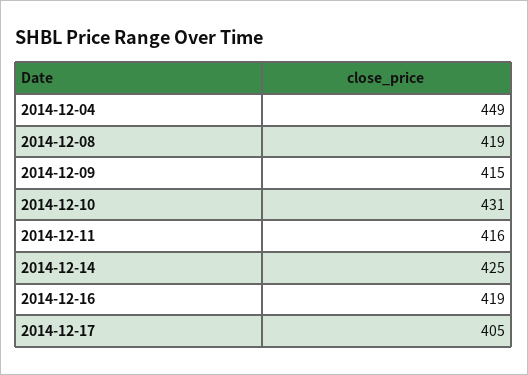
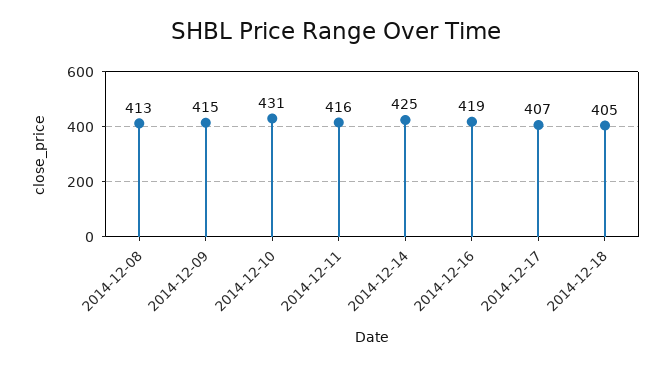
2014-12-04: 449 -> none
2014-12-08: 419 -> 413
2014-12-17: 405 -> 407
2014-12-18: none -> 405

